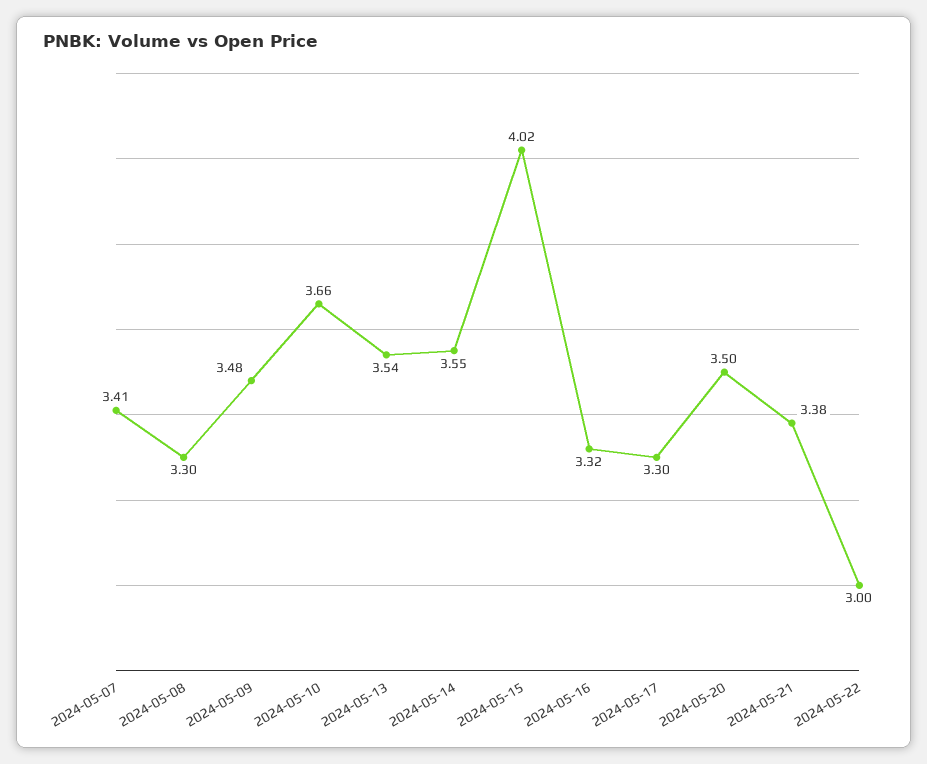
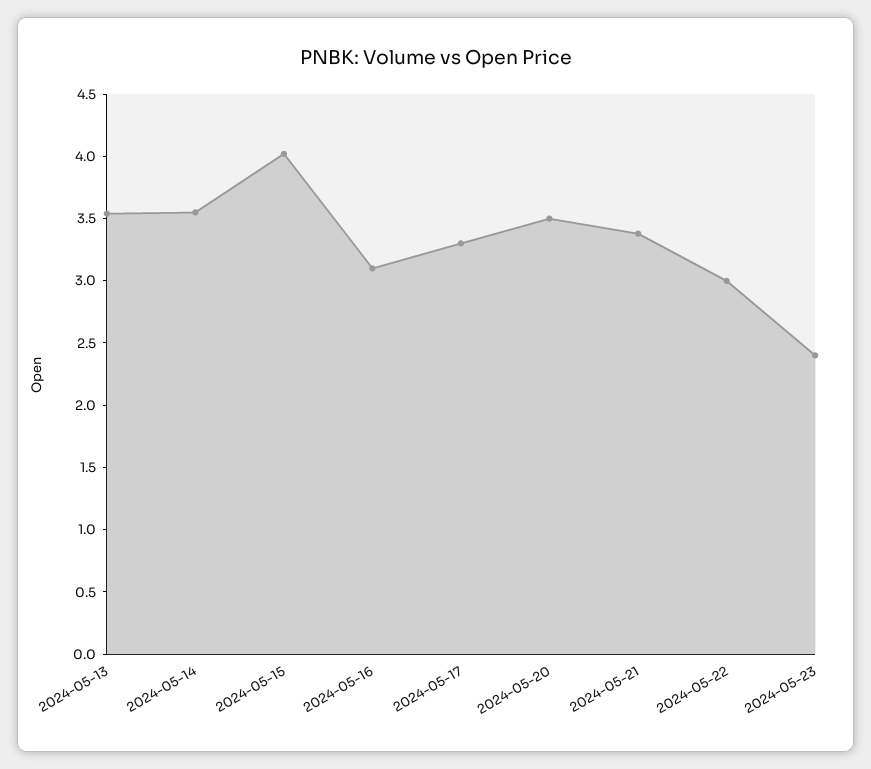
2024-05-07: 3.41 -> none
2024-05-08: 3.3 -> none
2024-05-09: 3.48 -> none
2024-05-10: 3.66 -> none
2024-05-16: 3.32 -> 3.1
2024-05-23: none -> 2.4

